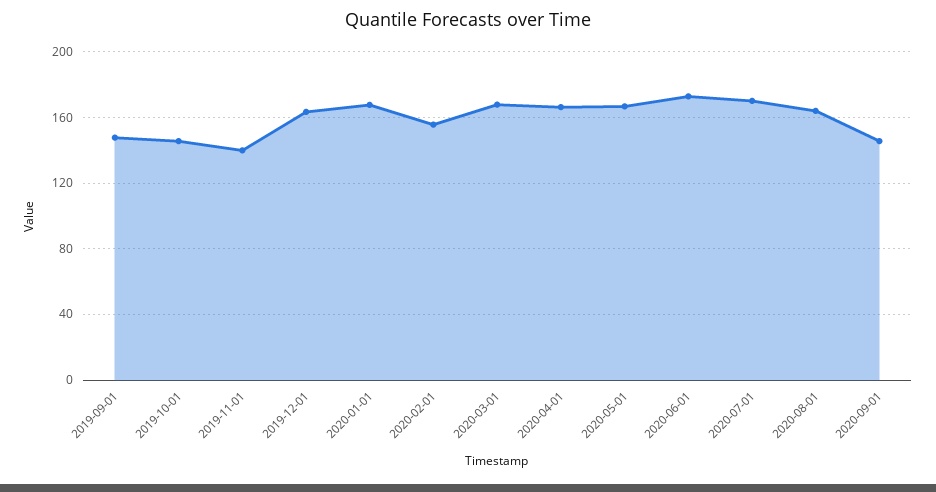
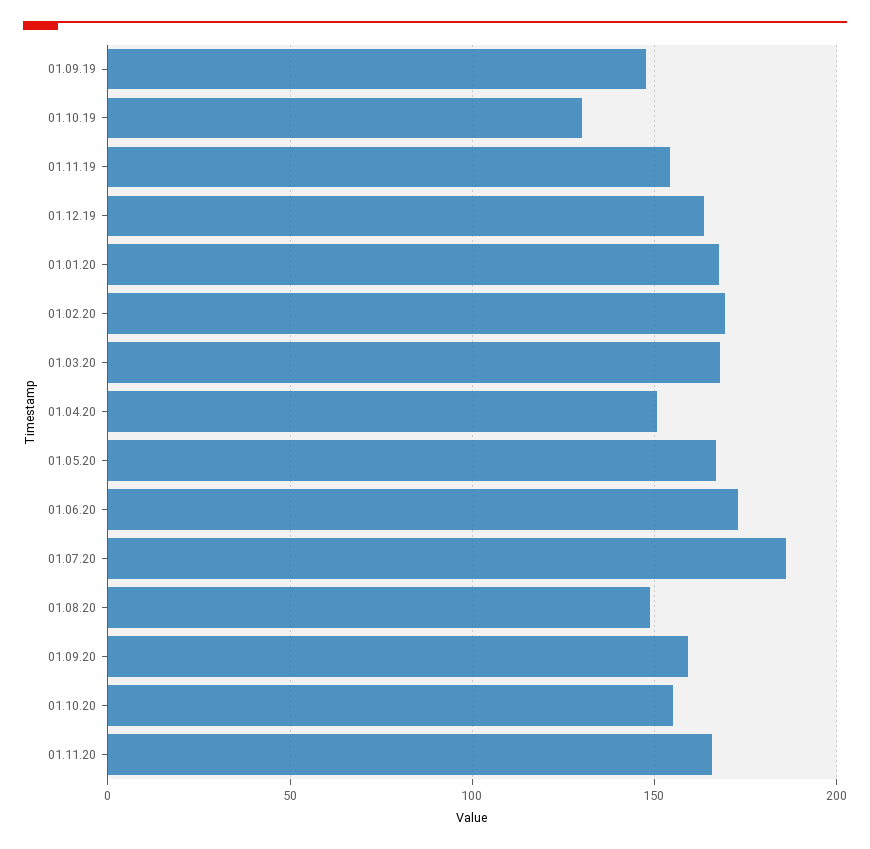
2019-10-01: 145 -> 130
2019-11-01: 140 -> 155
2020-02-01: 155 -> 170
2020-04-01: 165 -> 150
2020-07-01: 170 -> 185
2020-08-01: 165 -> 150
2020-09-01: 145 -> 160
01.10.20: none -> 155
01.11.20: none -> 165

